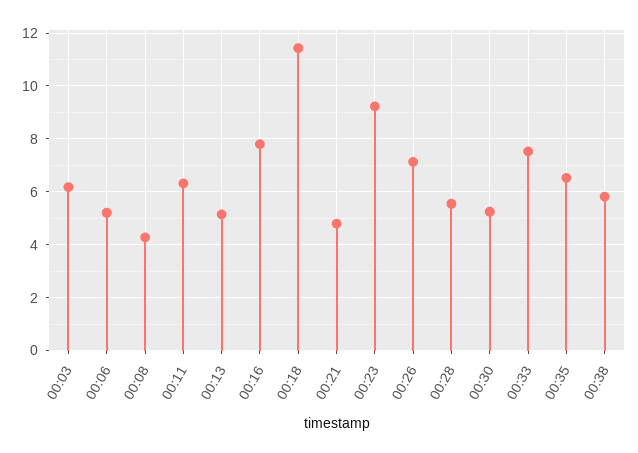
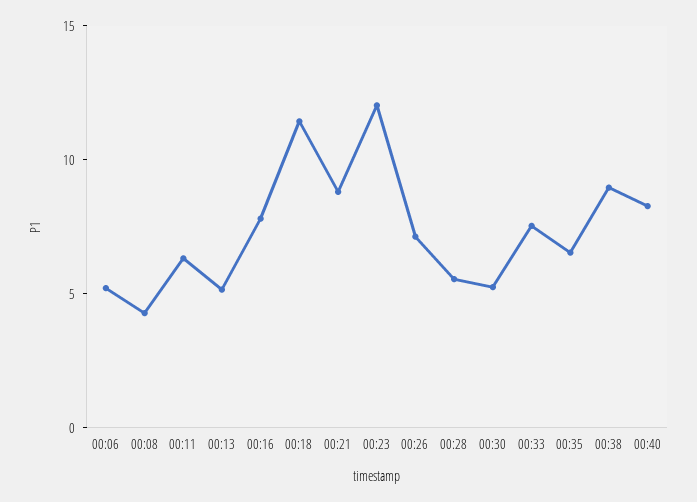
00:03: 6.25 -> none
00:21: 4.75 -> 9
00:23: 9.25 -> 12
00:38: 5.75 -> 9
00:40: none -> 8

